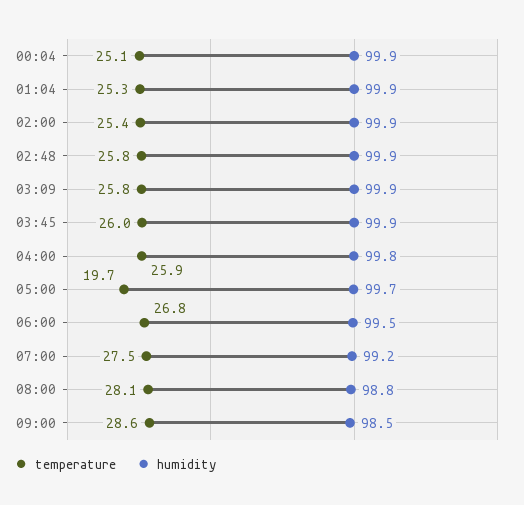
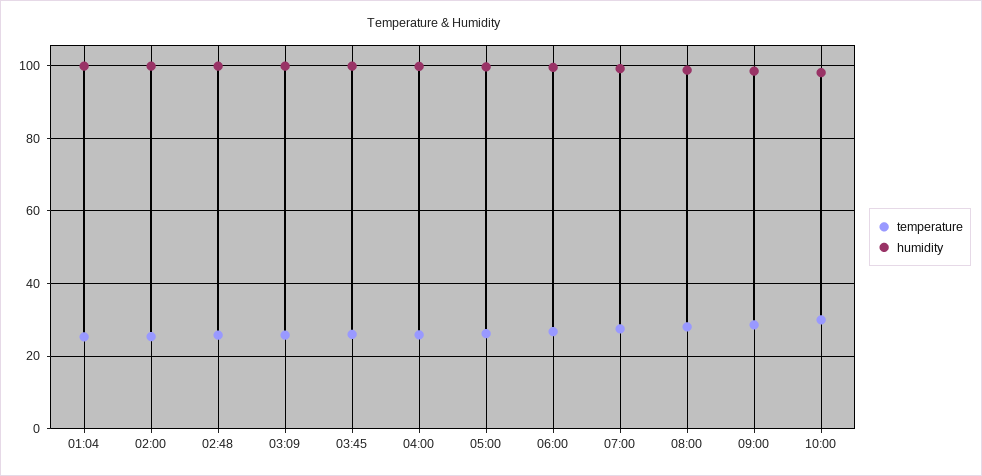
temperature, 00:04: 25.1 -> none
humidity, 00:04: 99.9 -> none
temperature, 05:00: 19.7 -> 26
temperature, 10:00: none -> 30
humidity, 10:00: none -> 98

